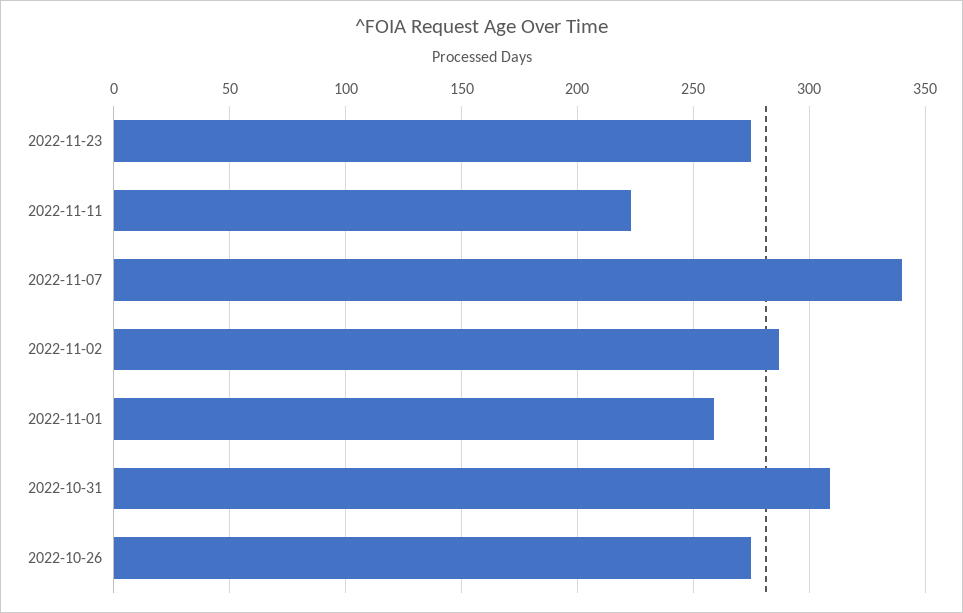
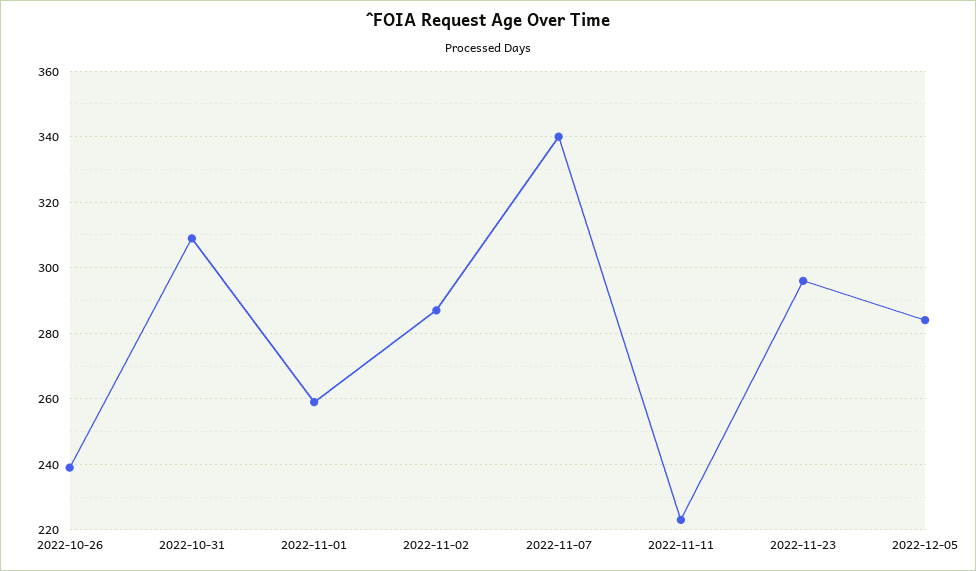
2022-11-23: 275 -> 295
2022-10-26: 275 -> 240
2022-12-05: none -> 285

